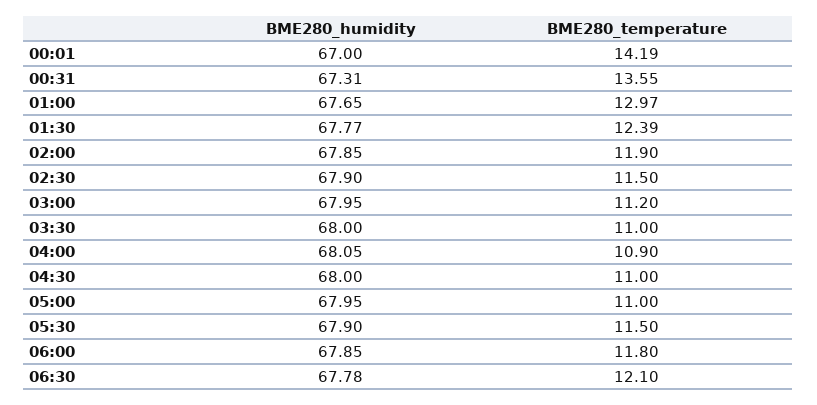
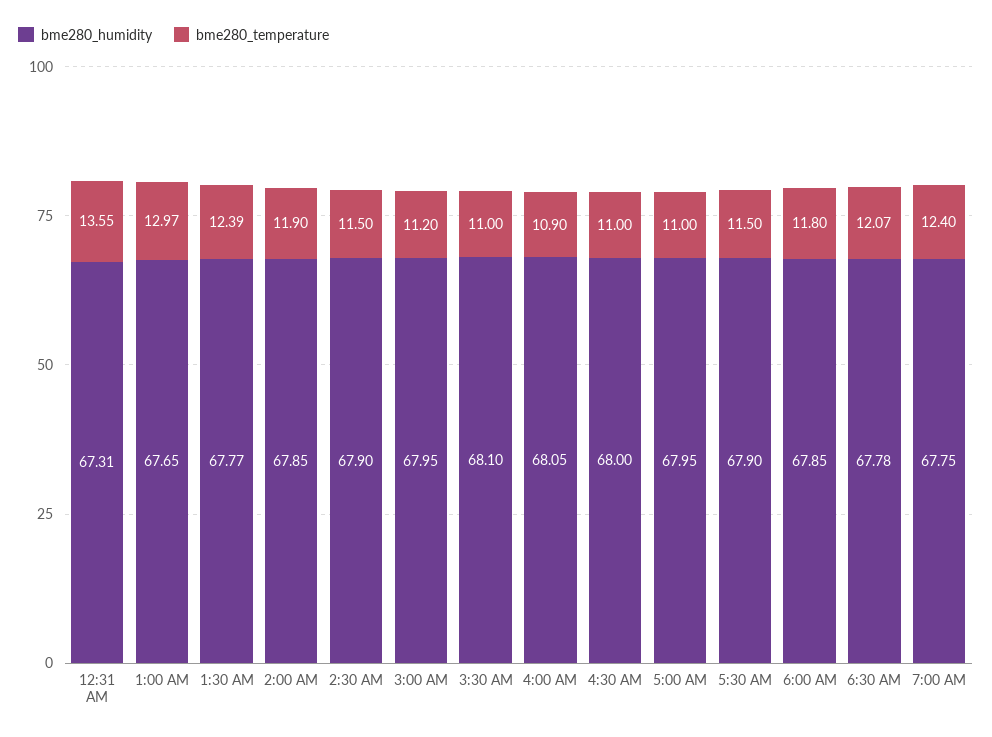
BME280_humidity, 00:01: 67 -> none
BME280_temperature, 00:01: 14.19 -> none
BME280_humidity, 03:30: 68 -> 68.1
BME280_temperature, 06:30: 12.1 -> 12.07
BME280_humidity, 7:00 AM: none -> 67.75
BME280_temperature, 7:00 AM: none -> 12.4

